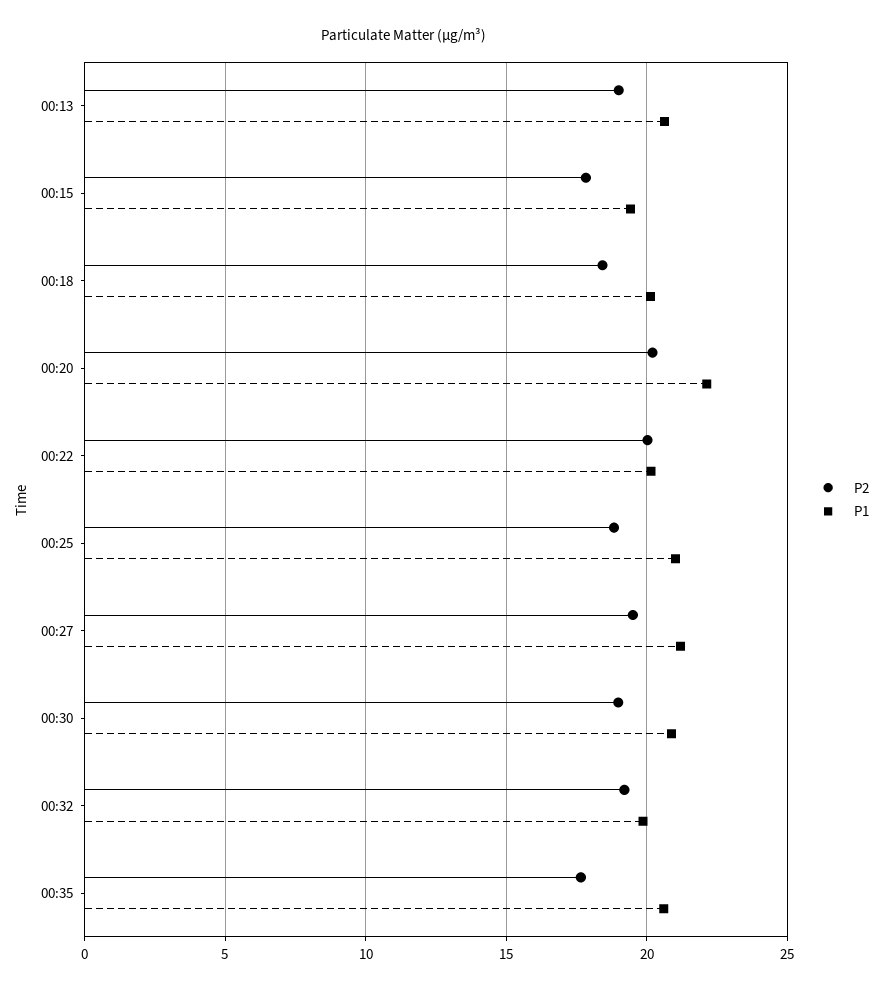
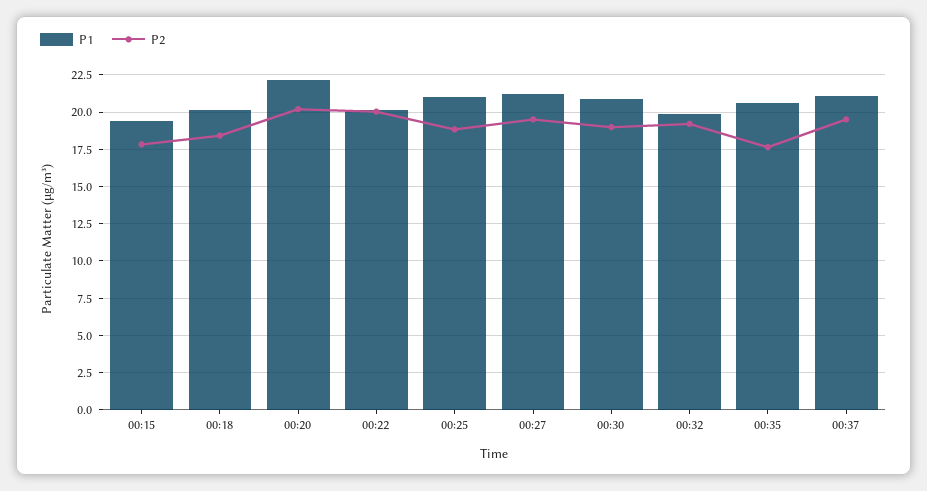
P2, 00:13: 19 -> none
P1, 00:13: 20.5 -> none
P1, 00:37: none -> 21
P2, 00:37: none -> 19.5

